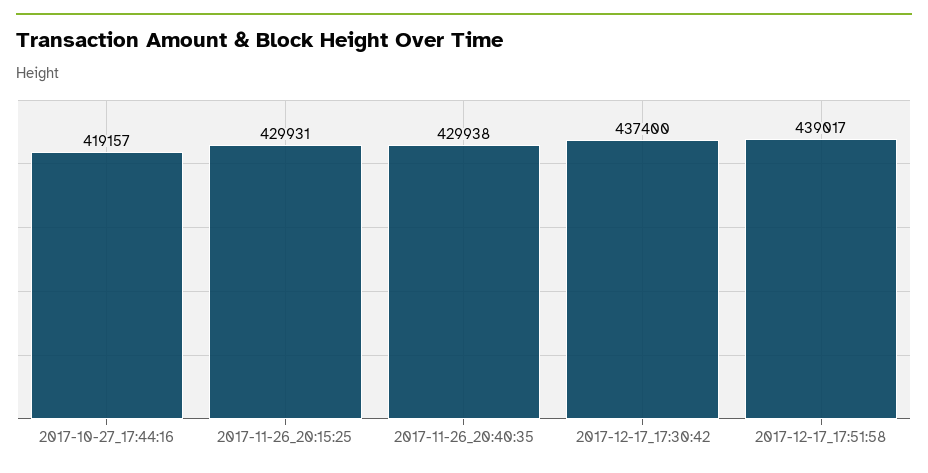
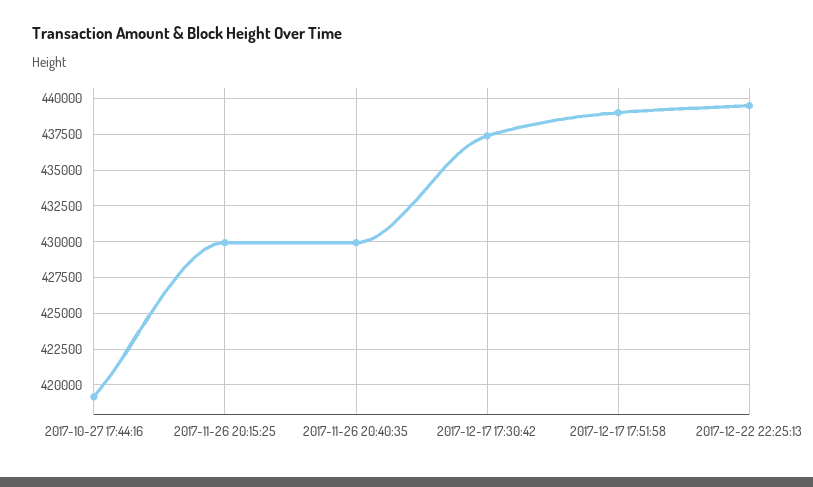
2017-12-22 22:25:13: none -> 439500

